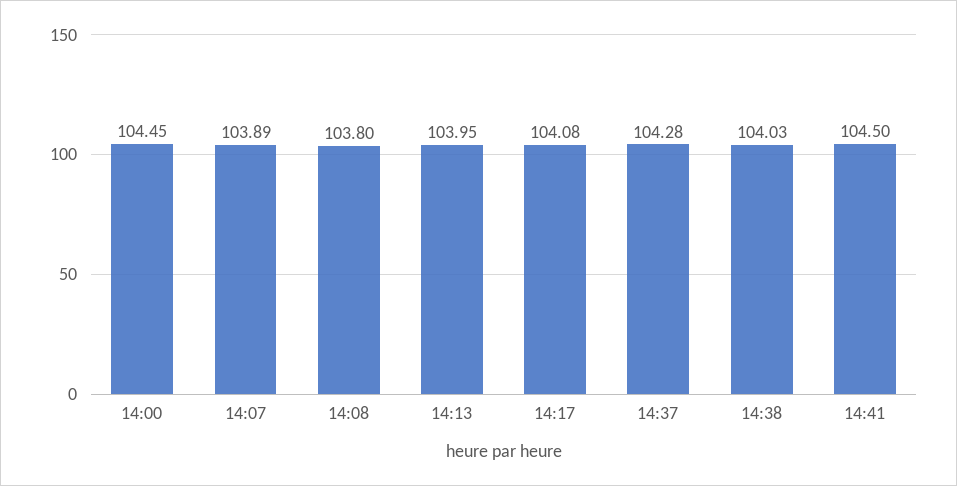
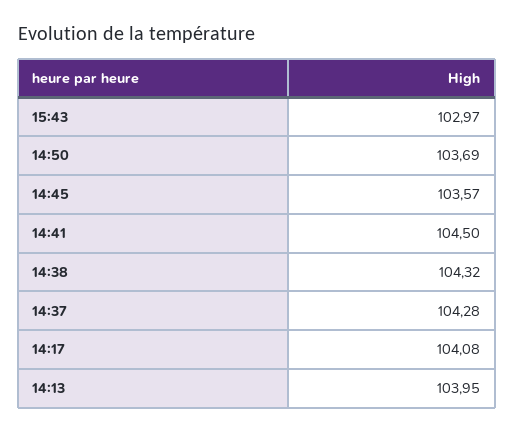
14:00: 104.45 -> none
14:07: 103.89 -> none
14:08: 103.8 -> none
14:38: 104.03 -> 104.32
15:43: none -> 102.97
14:50: none -> 103.69
14:45: none -> 103.57

